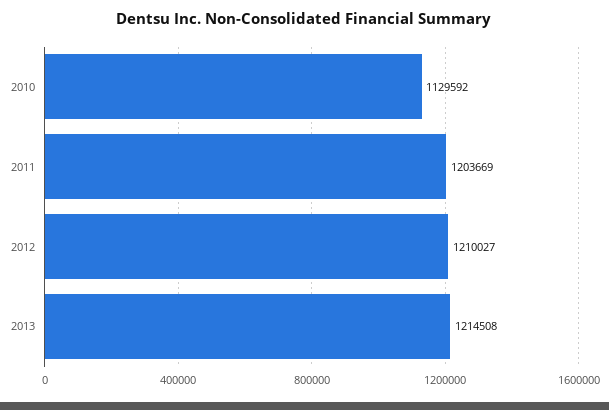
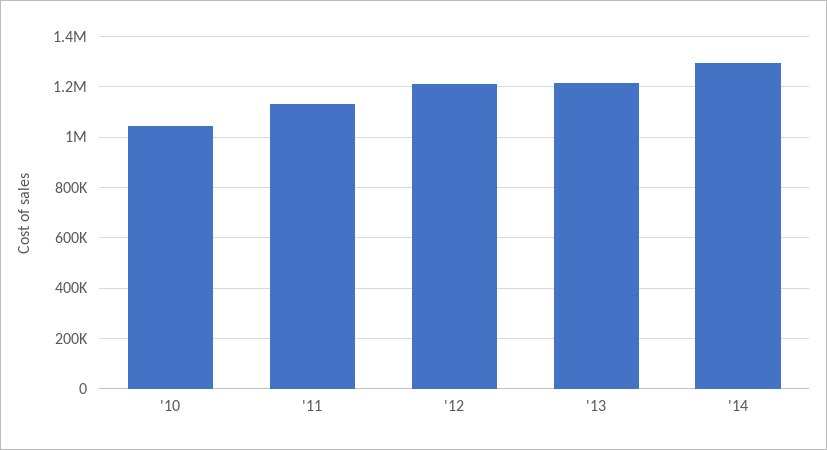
2010: 1129592 -> 1050000
2011: 1203669 -> 1125000
'14: none -> 1300000

